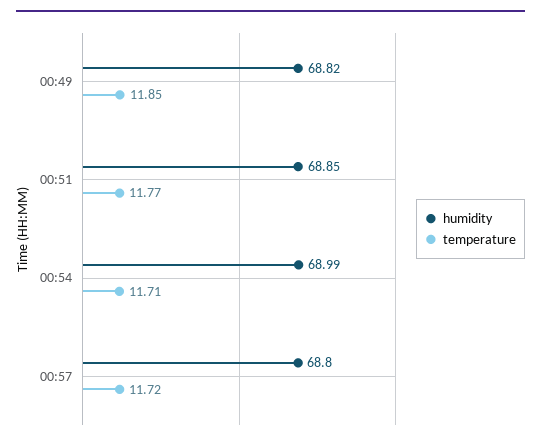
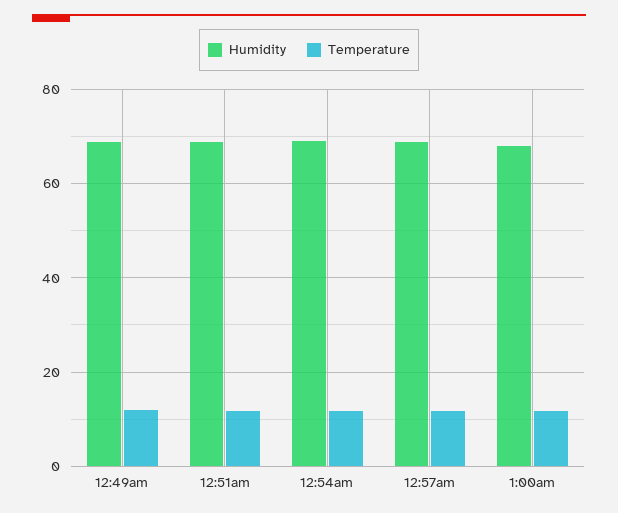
humidity, 1:00am: none -> 68
temperature, 1:00am: none -> 12

